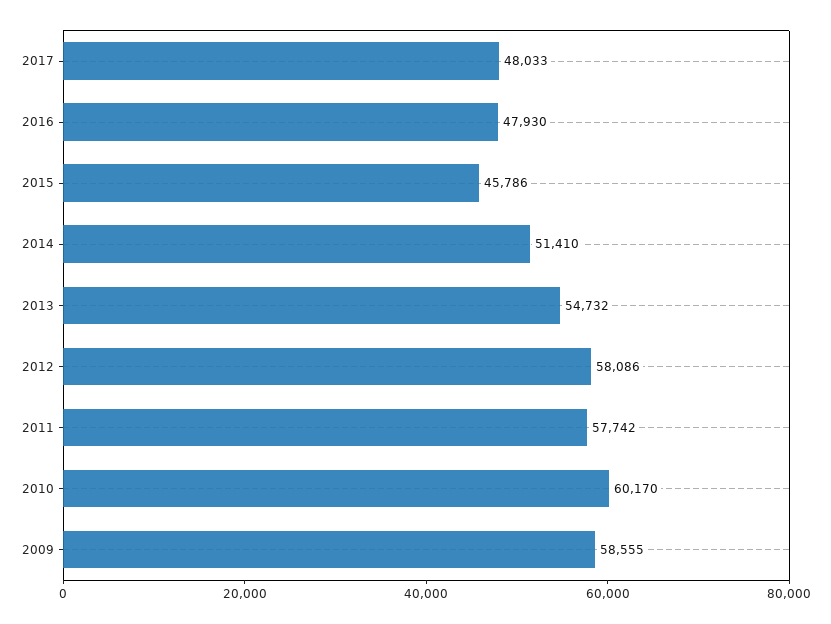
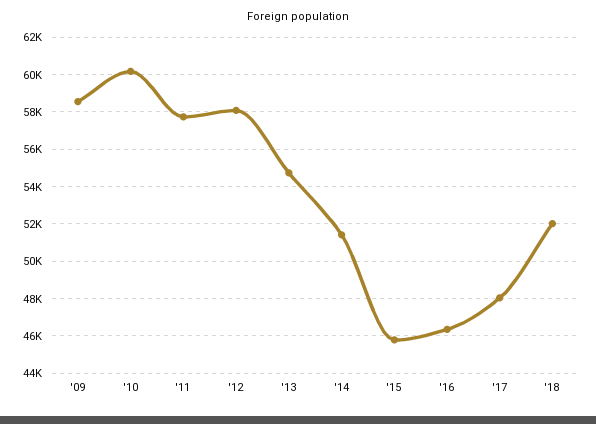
2016: 47930 -> 46500
'18: none -> 52000

